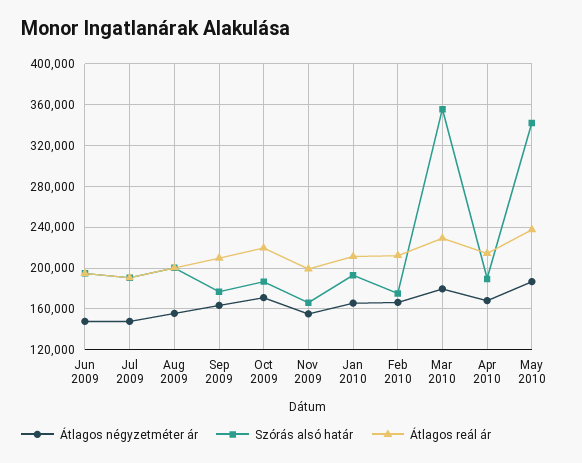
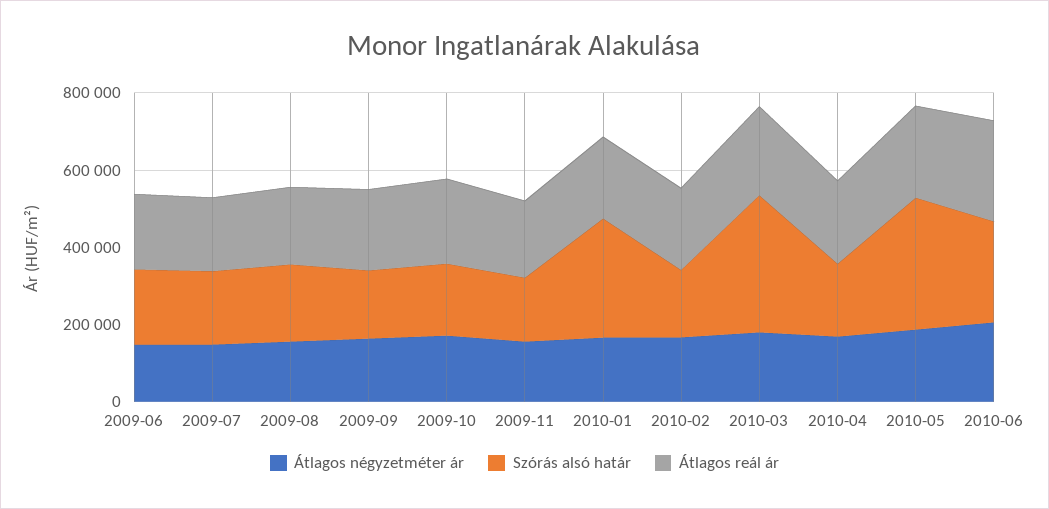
Szórás alsó határ, Jan 2010: 190000 -> 300000
Átlagos négyzetméter ár, 2010-06: none -> 200000
Szórás alsó határ, 2010-06: none -> 250000
Átlagos reál ár, 2010-06: none -> 250000

